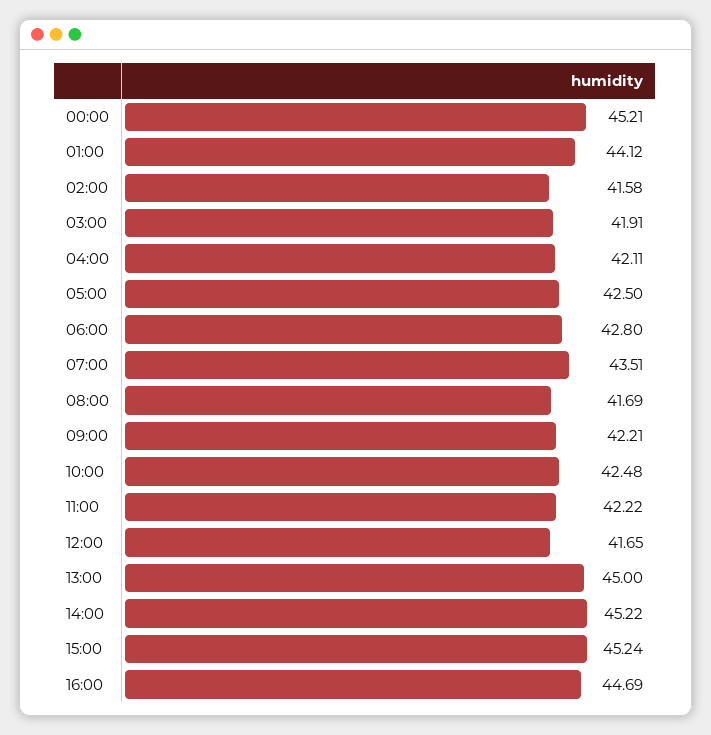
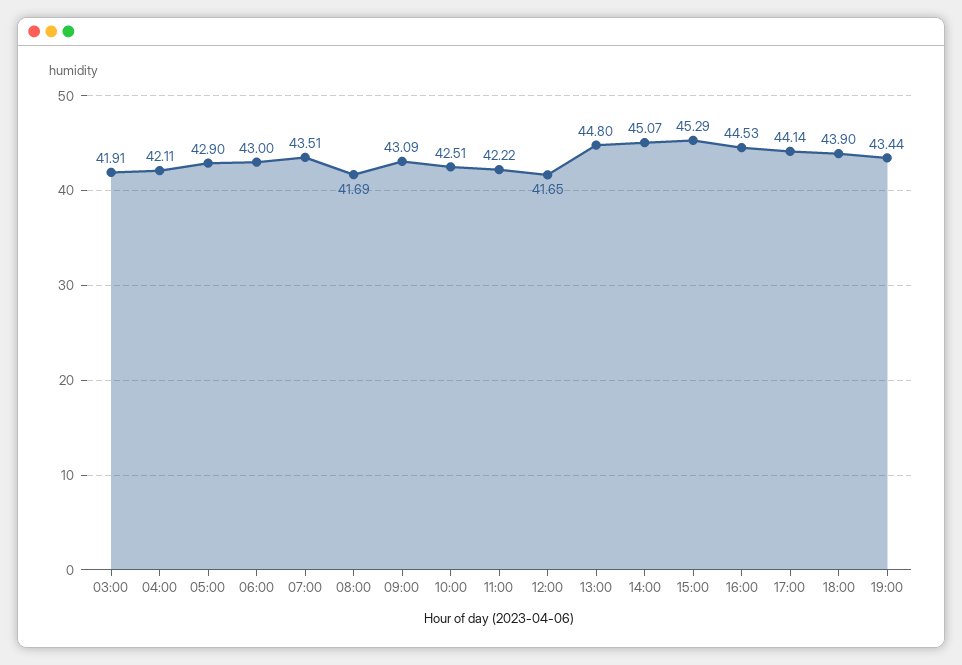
00:00: 45.21 -> none
01:00: 44.12 -> none
02:00: 41.58 -> none
05:00: 42.5 -> 42.9
06:00: 42.8 -> 43
09:00: 42.21 -> 43.09
10:00: 42.48 -> 42.51
13:00: 45 -> 44.8
14:00: 45.22 -> 45.07
15:00: 45.24 -> 45.29
16:00: 44.69 -> 44.53
17:00: none -> 44.14
18:00: none -> 43.9
19:00: none -> 43.44

